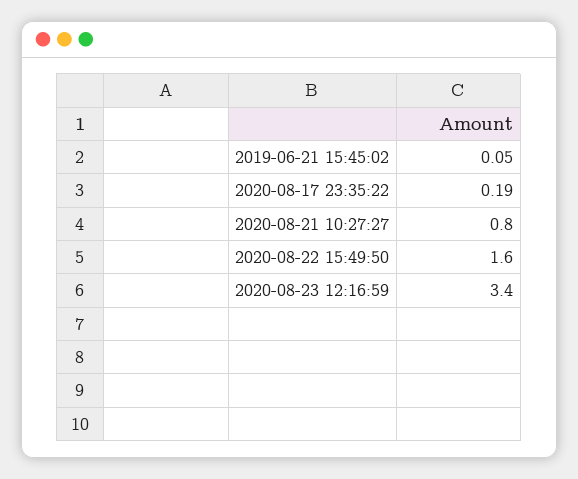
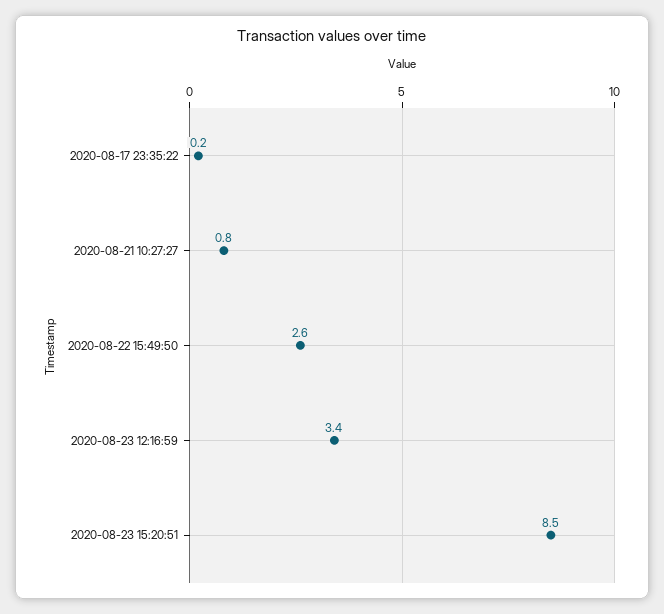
2019-06-21 15:45:02: 0.05 -> none
2020-08-22 15:49:50: 1.6 -> 2.6
2020-08-23 15:20:51: none -> 8.5

